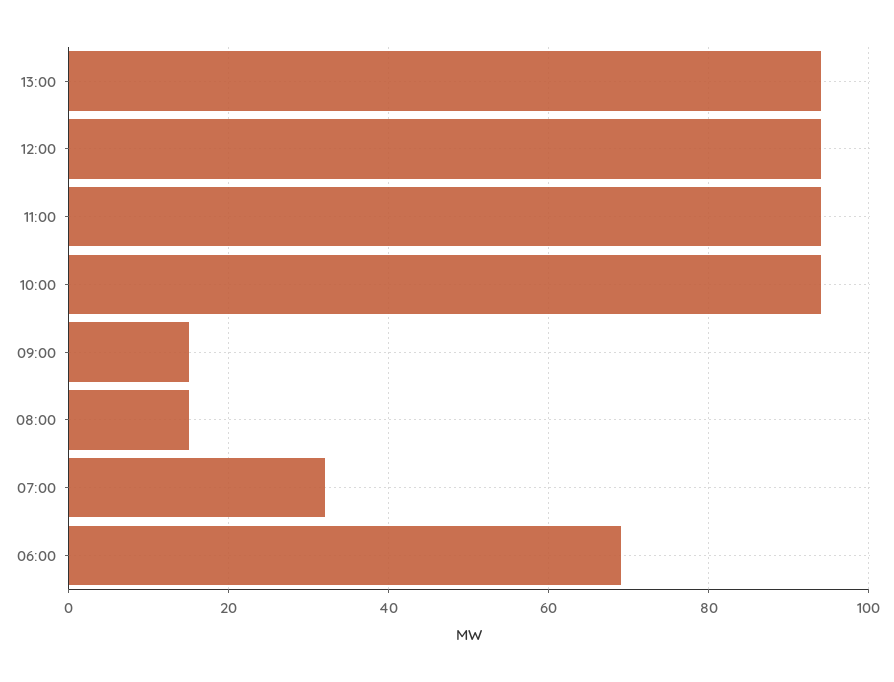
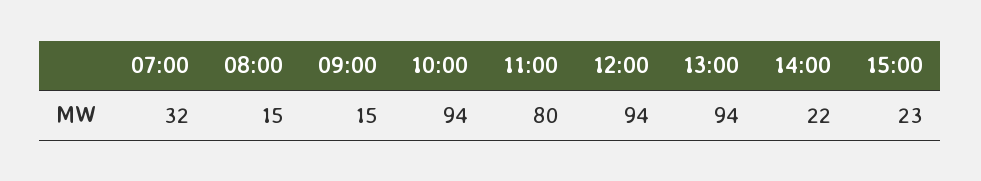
11:00: 95 -> 80
06:00: 70 -> none
14:00: none -> 22
15:00: none -> 23

